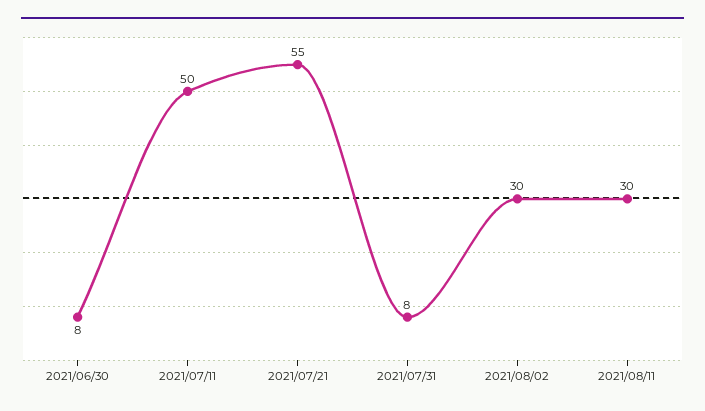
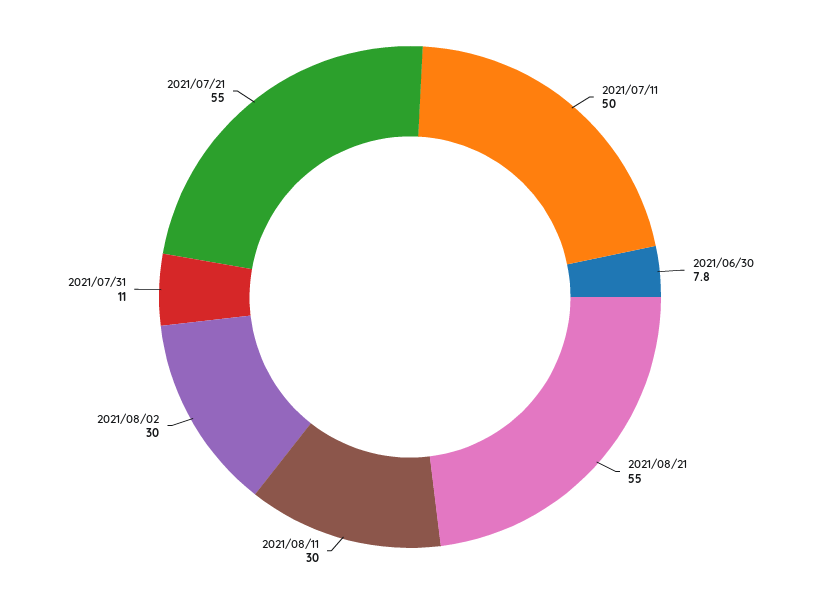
2021/07/31: 8 -> 11
2021/08/21: none -> 55

